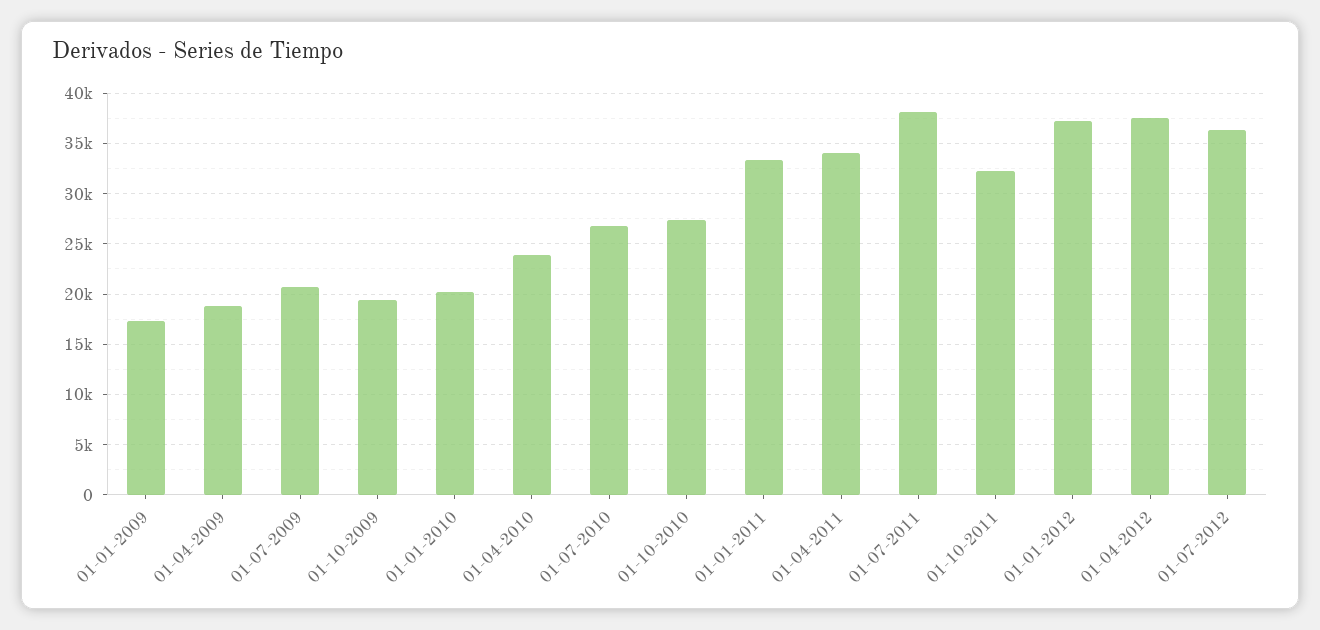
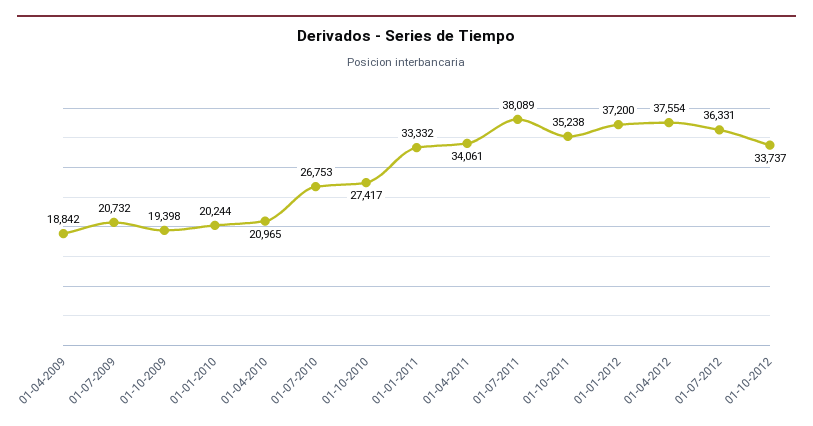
01-01-2009: 17000 -> none
01-04-2010: 24000 -> 20965
01-10-2011: 32000 -> 35238
01-10-2012: none -> 33737

